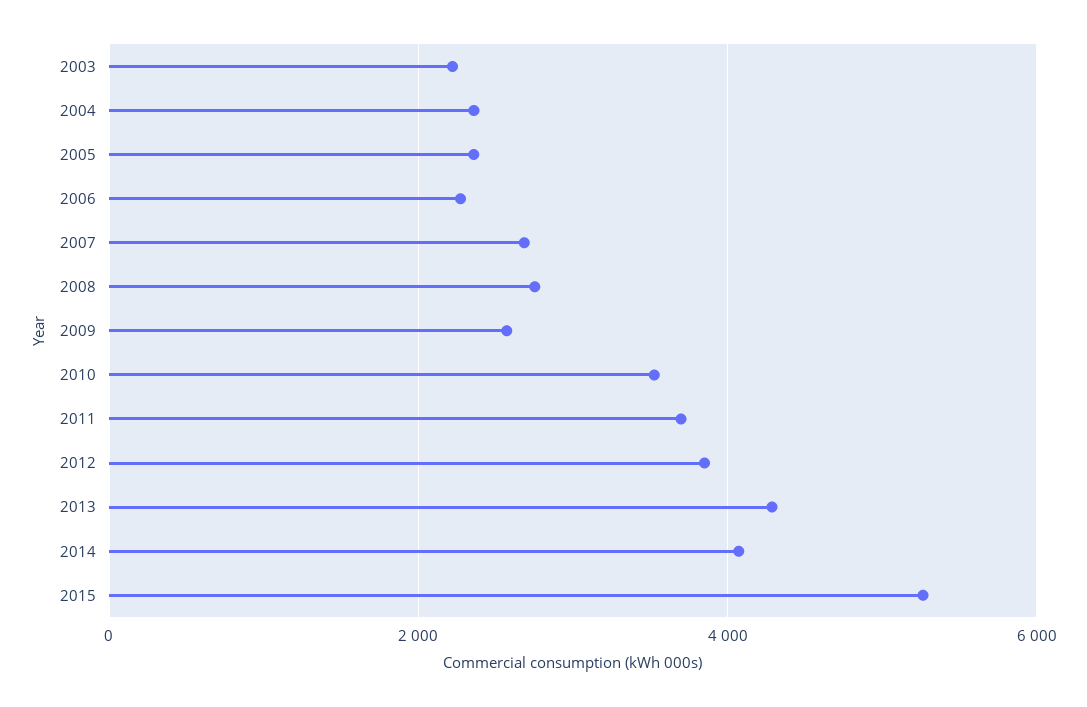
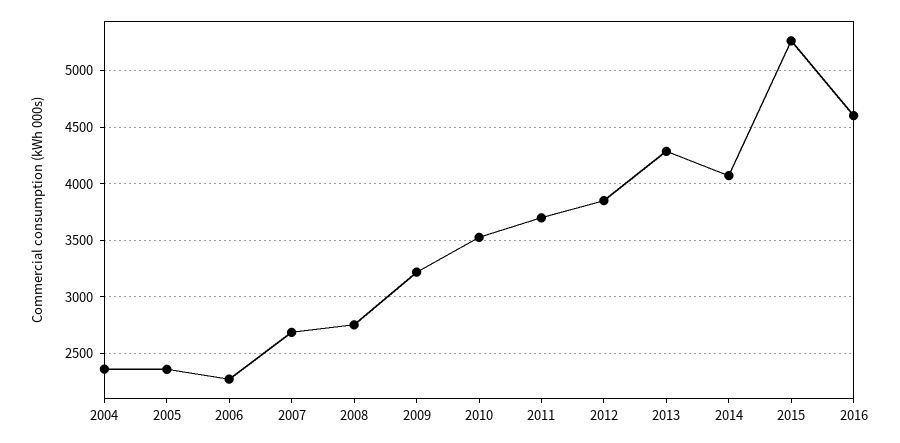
2003: 2200 -> none
2009: 2600 -> 3200
2016: none -> 4600

